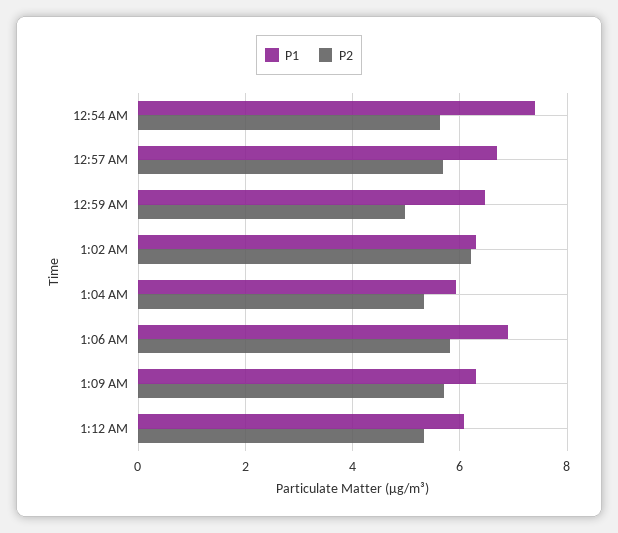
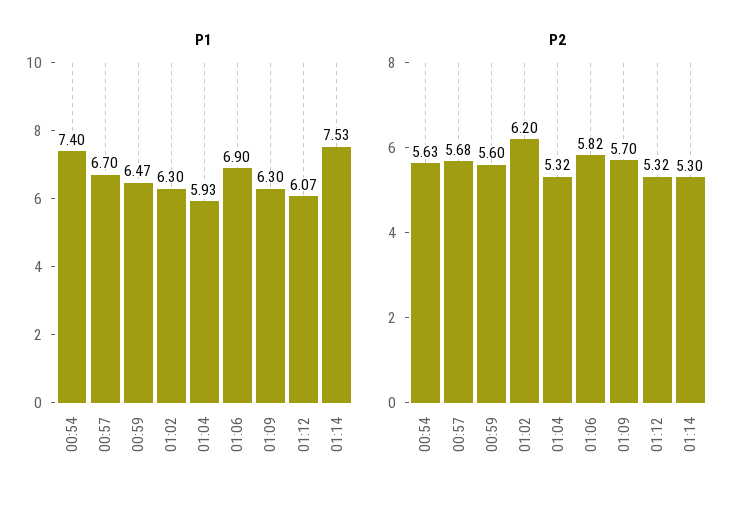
P2, 12:59 AM: 5 -> 5.6
P1, 01:14: none -> 7.53
P2, 01:14: none -> 5.3

